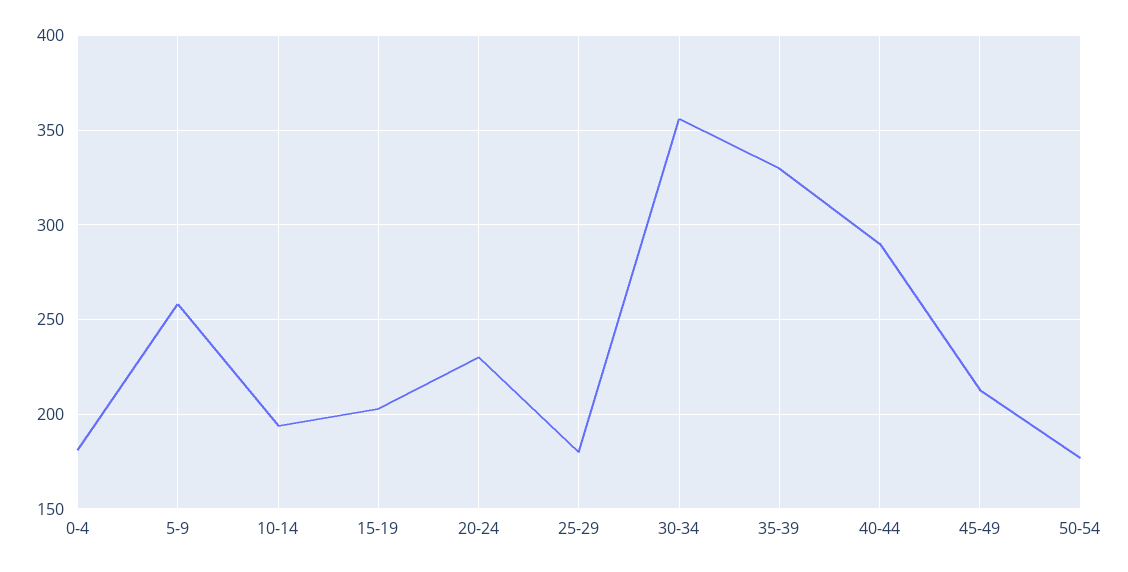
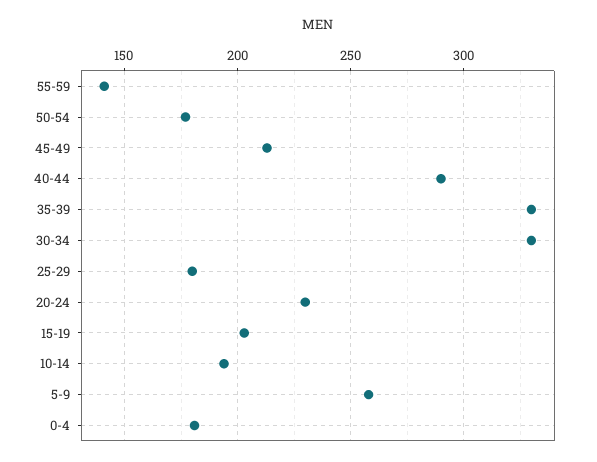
30-34: 355 -> 330
55-59: none -> 140

